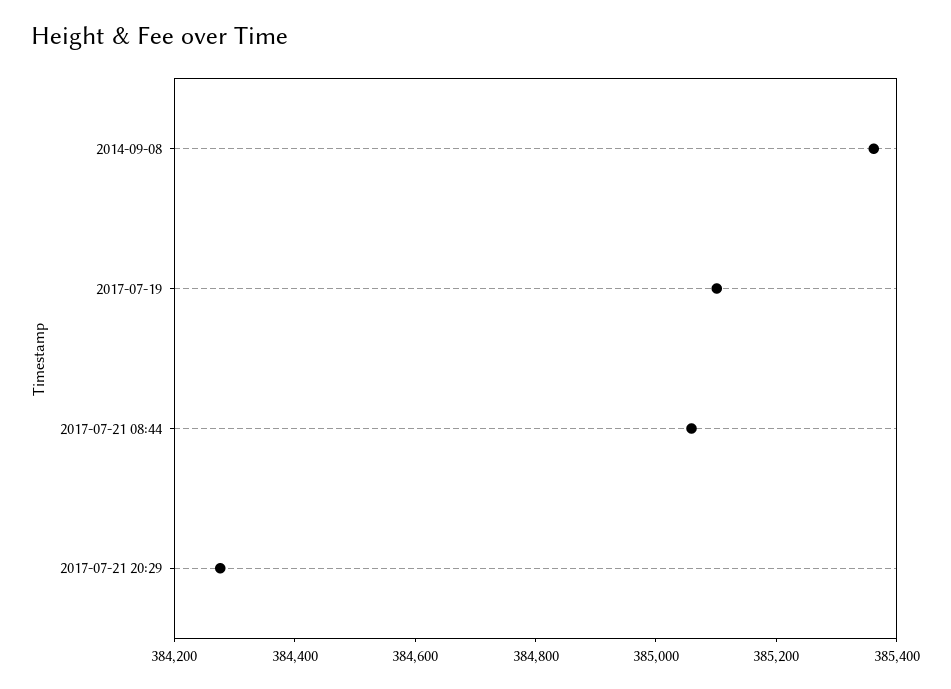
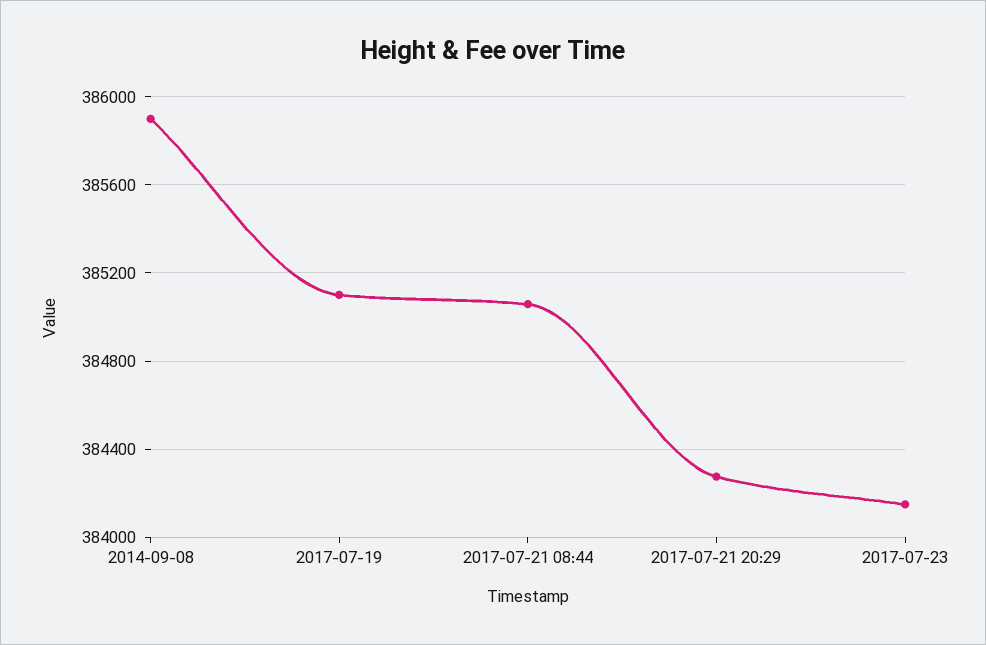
2014-09-08: 385350 -> 385900
2017-07-23: none -> 384150

